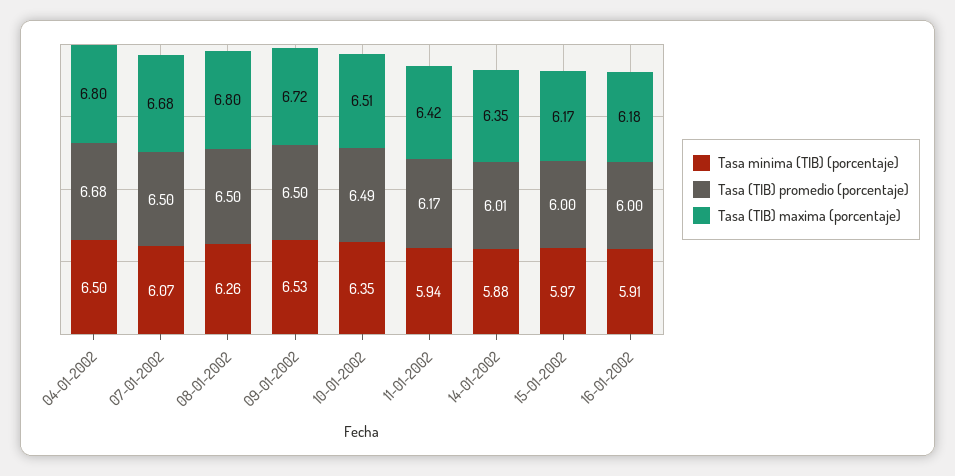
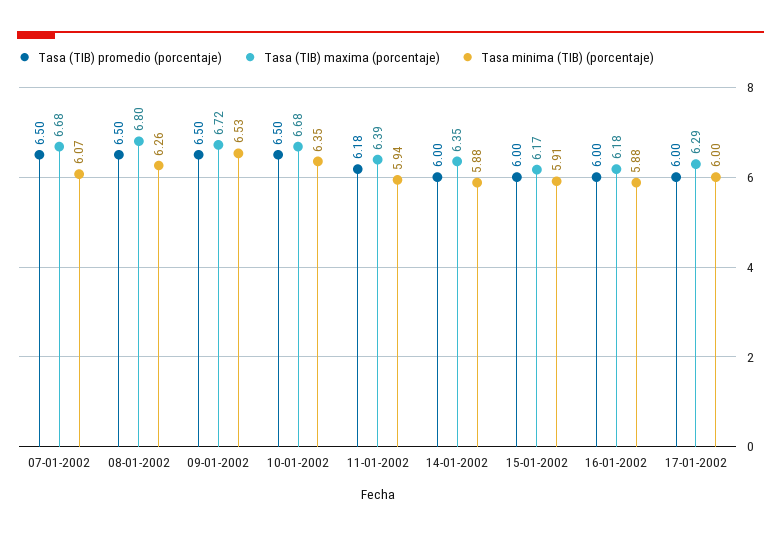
Tasa minima (TIB) (porcentaje), 04-01-2002: 6.5 -> none
Tasa (TIB) promedio (porcentaje), 04-01-2002: 6.68 -> none
Tasa (TIB) maxima (porcentaje), 04-01-2002: 6.8 -> none
Tasa (TIB) promedio (porcentaje), 10-01-2002: 6.49 -> 6.5
Tasa (TIB) maxima (porcentaje), 10-01-2002: 6.51 -> 6.68
Tasa (TIB) promedio (porcentaje), 11-01-2002: 6.17 -> 6.18
Tasa (TIB) maxima (porcentaje), 11-01-2002: 6.42 -> 6.39
Tasa (TIB) promedio (porcentaje), 14-01-2002: 6.01 -> 6
Tasa minima (TIB) (porcentaje), 15-01-2002: 5.97 -> 5.91
Tasa minima (TIB) (porcentaje), 16-01-2002: 5.91 -> 5.88
Tasa (TIB) promedio (porcentaje), 17-01-2002: none -> 6
Tasa (TIB) maxima (porcentaje), 17-01-2002: none -> 6.29
Tasa minima (TIB) (porcentaje), 17-01-2002: none -> 6

